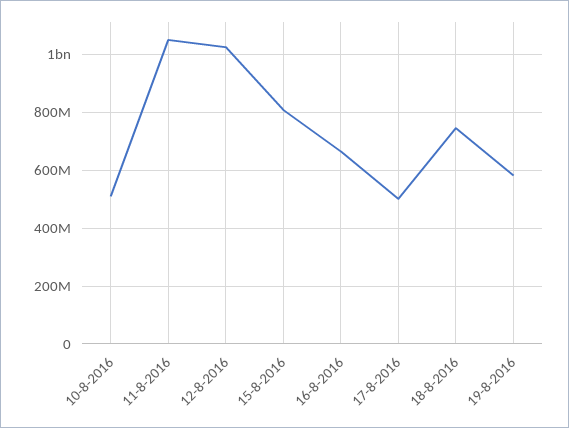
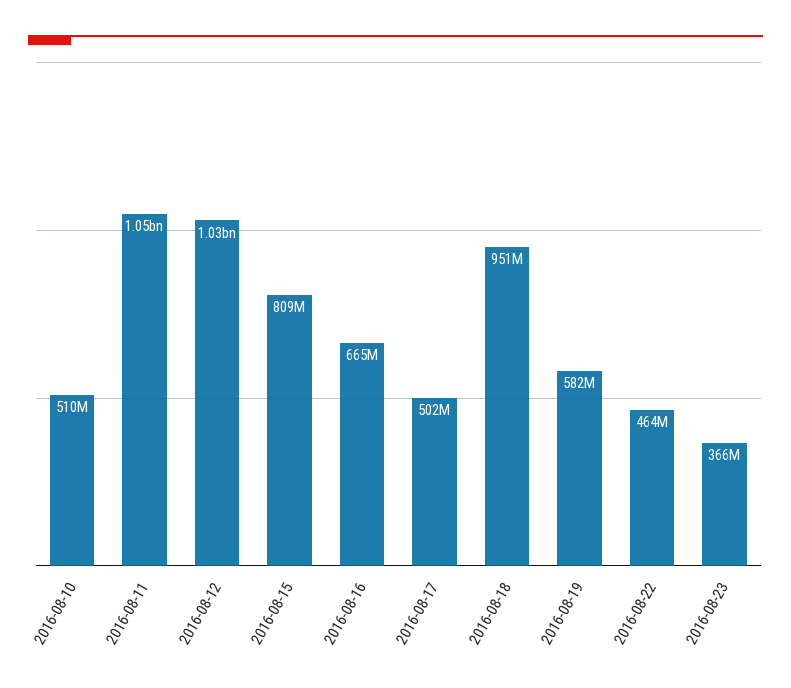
18-8-2016: 750000000 -> 951000000
2016-08-22: none -> 464000000
2016-08-23: none -> 366000000

